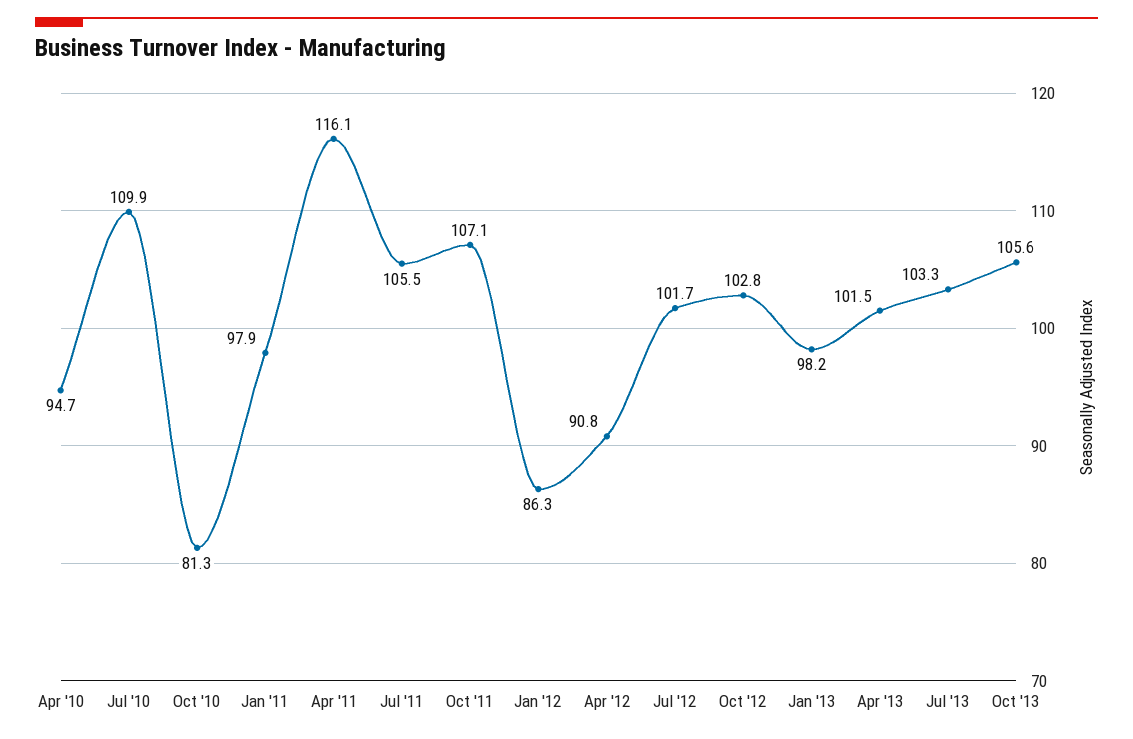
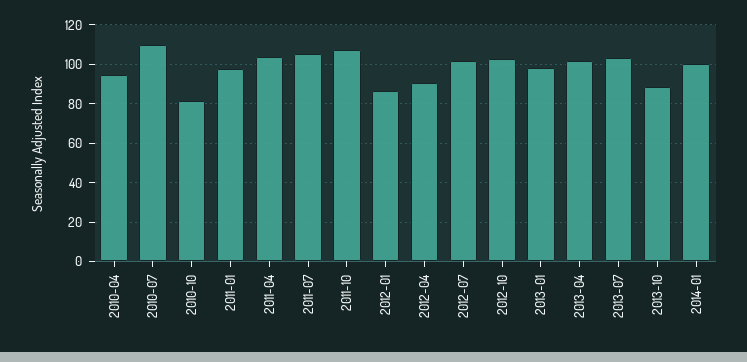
Apr '11: 116.1 -> 105
Oct '13: 105.6 -> 90
2014-01: none -> 100

